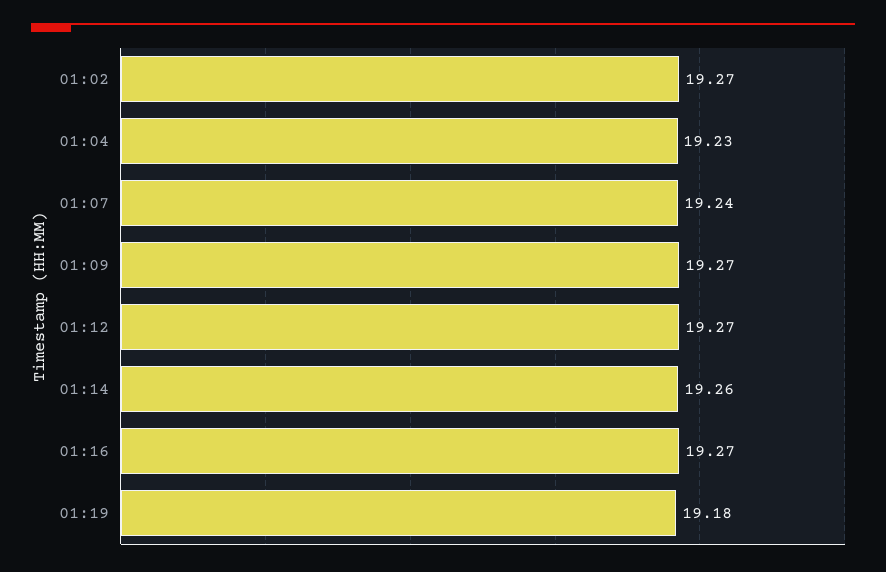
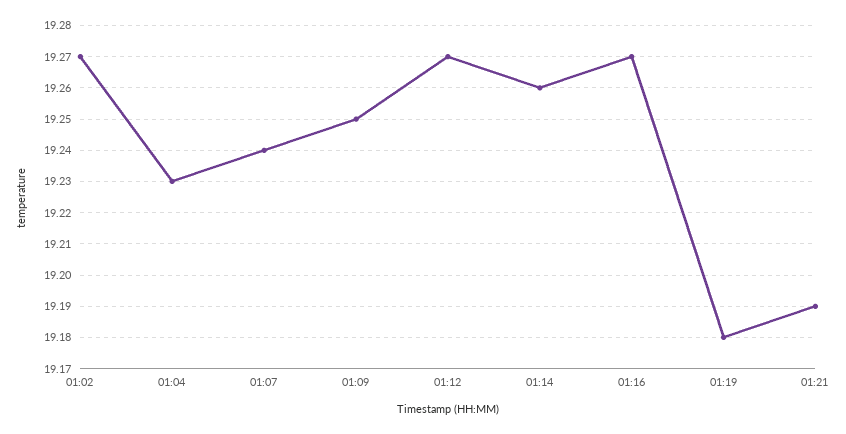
01:09: 19.27 -> 19.25
01:21: none -> 19.19

